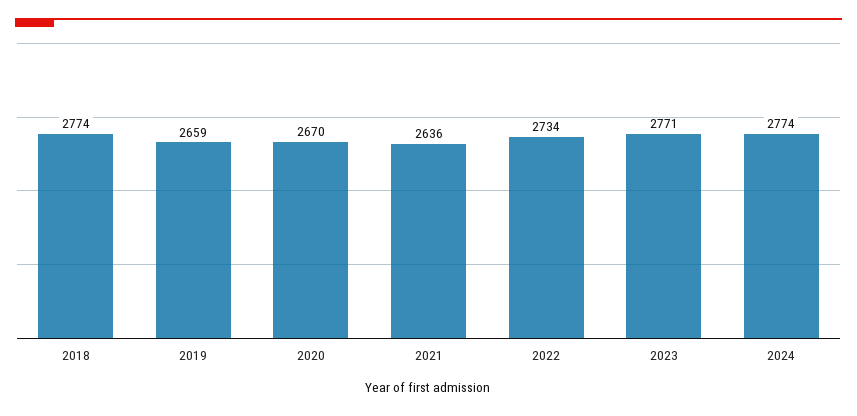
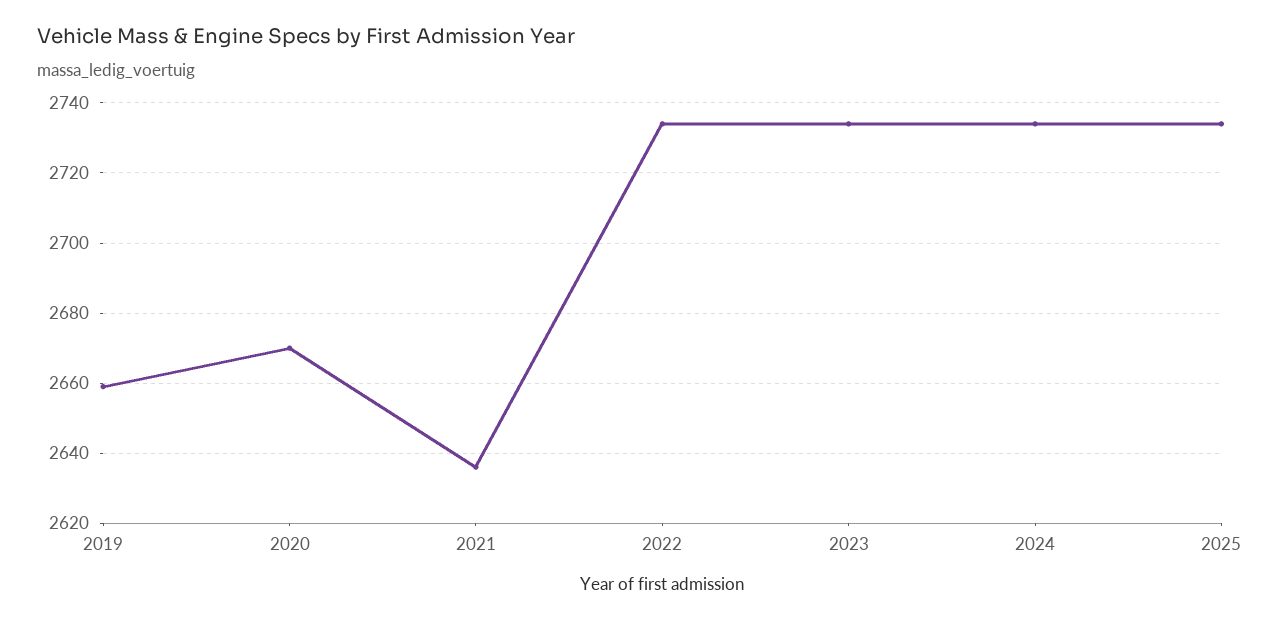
2018: 2774 -> none
2023: 2771 -> 2735
2024: 2774 -> 2735
2025: none -> 2735

